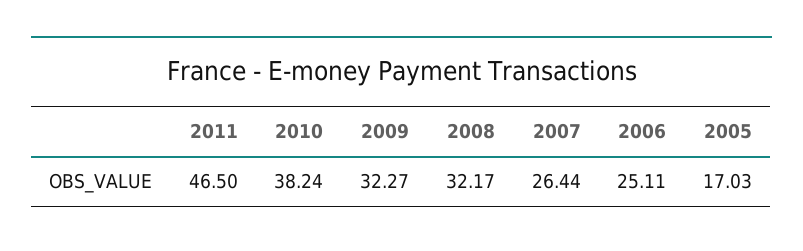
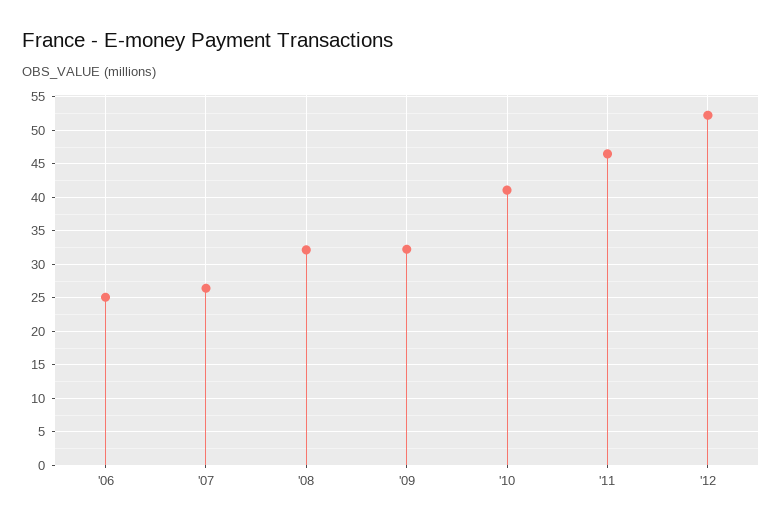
2010: 38.24 -> 41
2005: 17.03 -> none
'12: none -> 52

